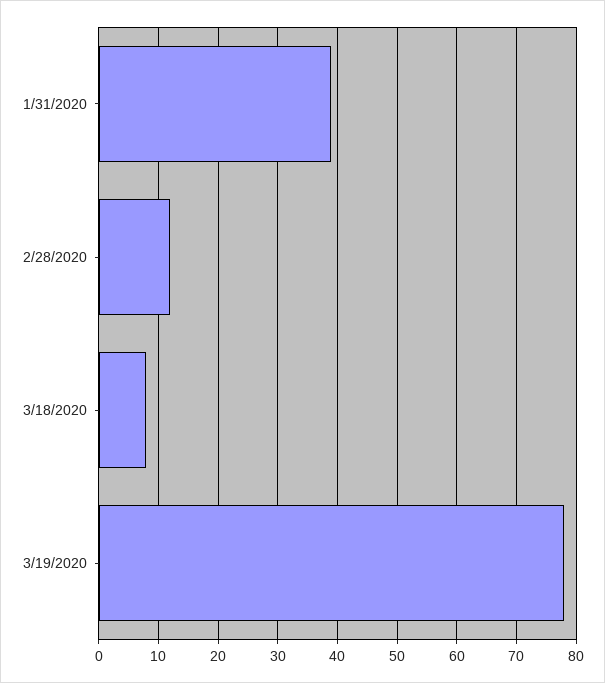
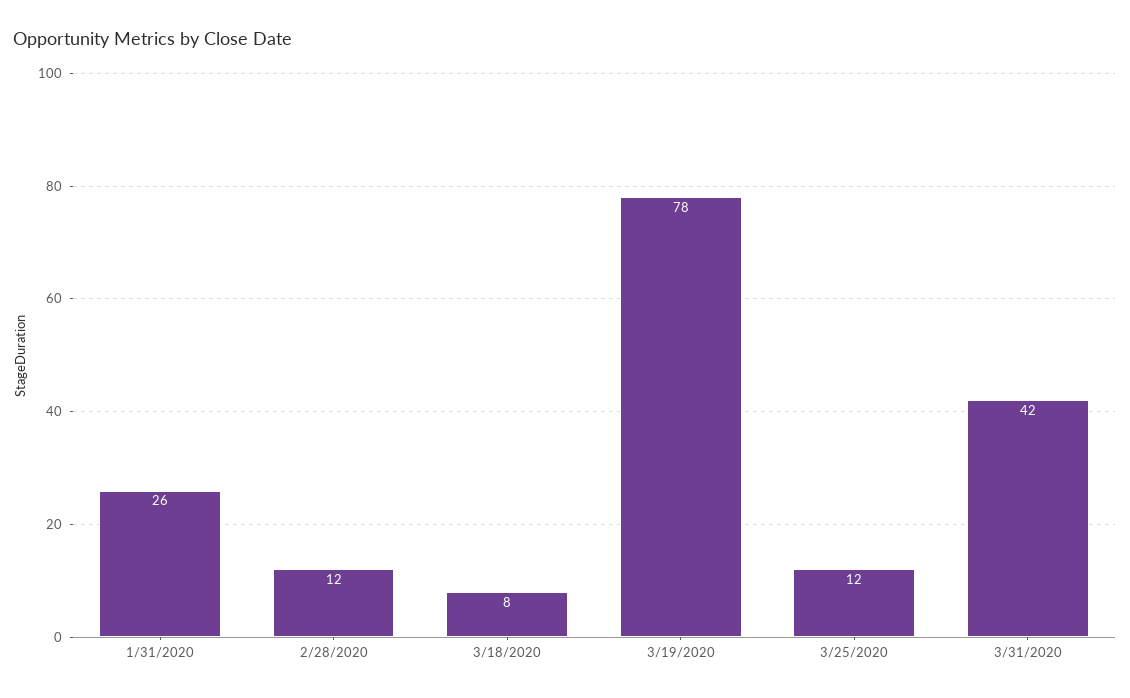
1/31/2020: 40 -> 26
3/25/2020: none -> 12
3/31/2020: none -> 42

